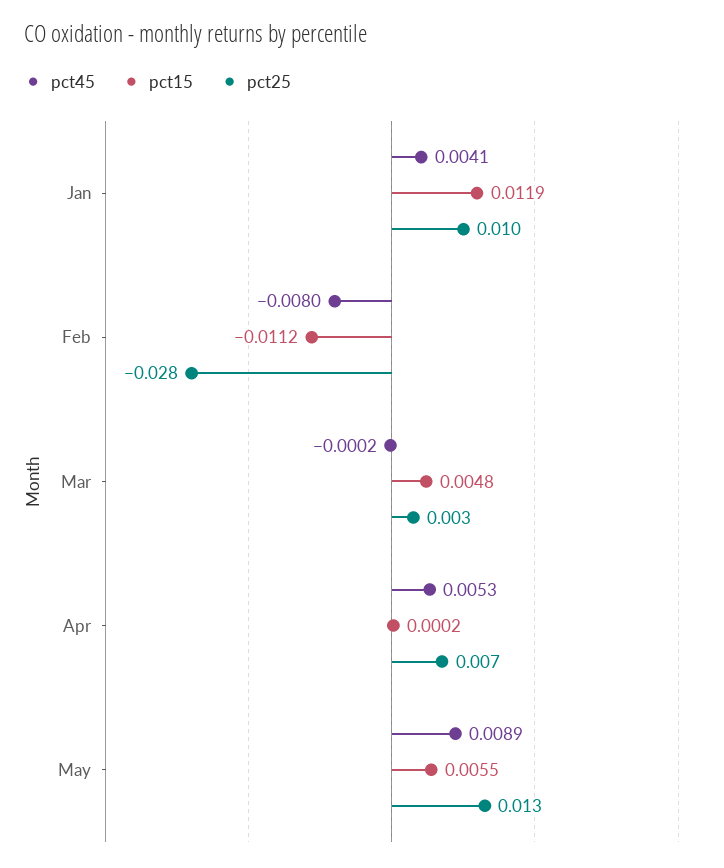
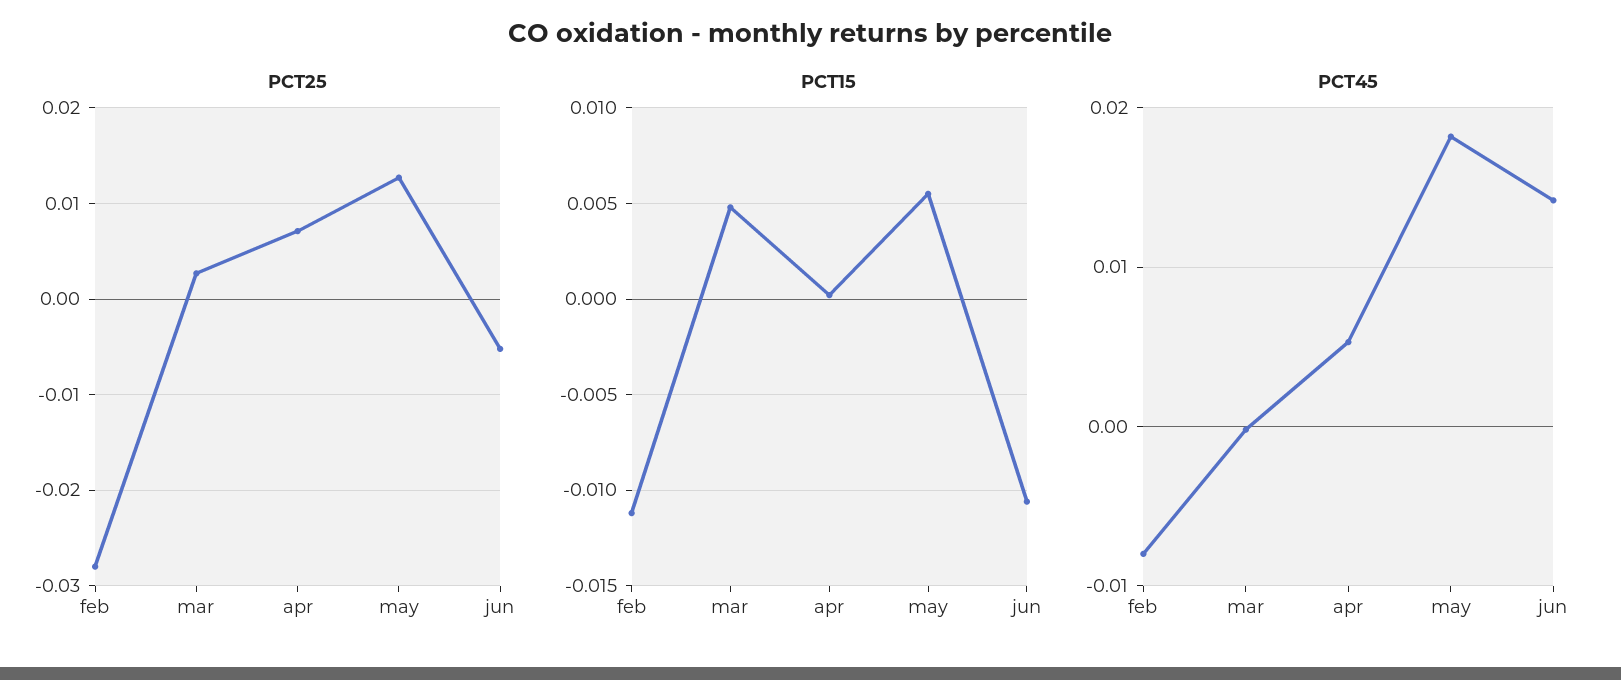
pct45, Jan: 0.0041 -> none
pct15, Jan: 0.0119 -> none
pct25, Jan: 0.01 -> none
pct45, May: 0.0089 -> 0.018
pct25, jun: none -> -0.005
pct15, jun: none -> -0.0105
pct45, jun: none -> 0.014

